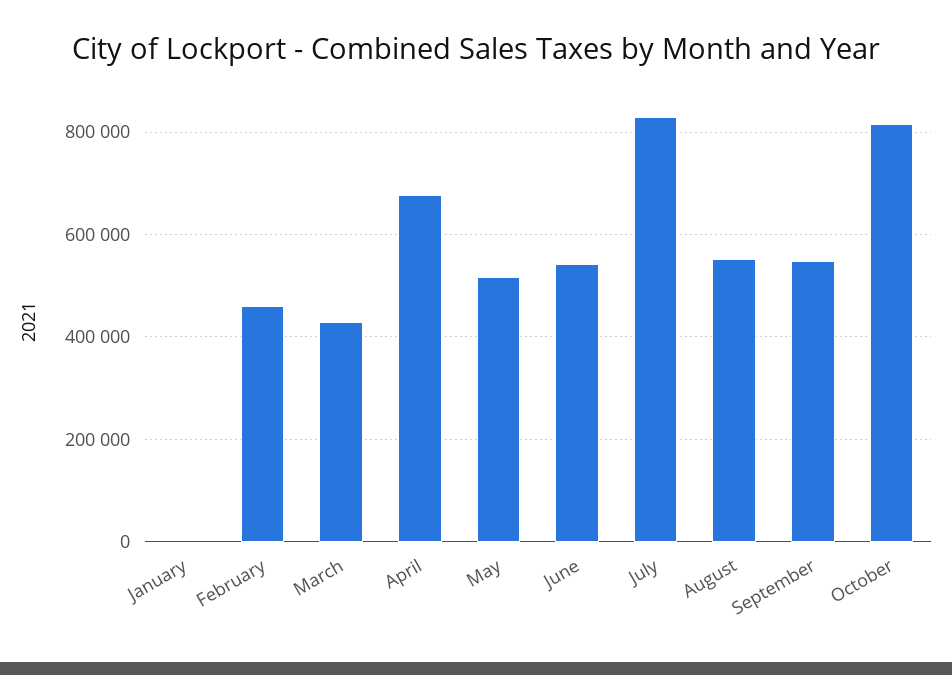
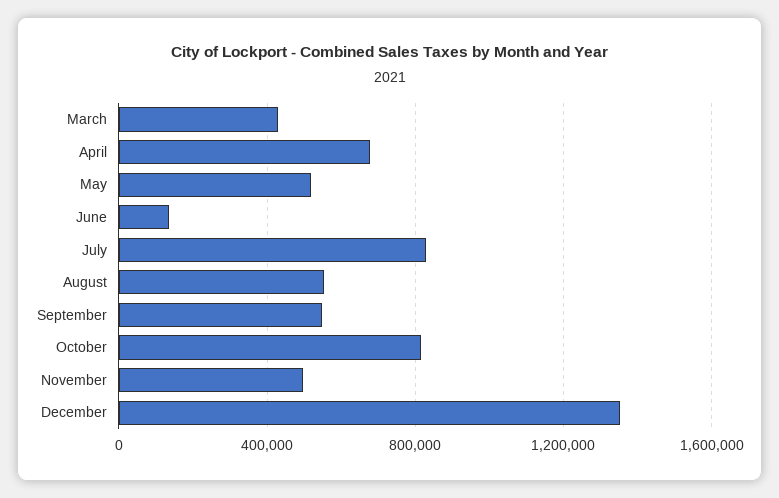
January: 0 -> none
February: 460000 -> none
June: 540000 -> 150000
November: none -> 500000
December: none -> 1350000

